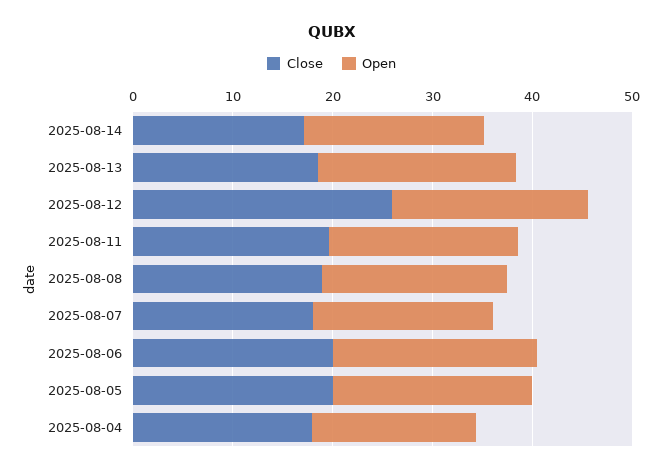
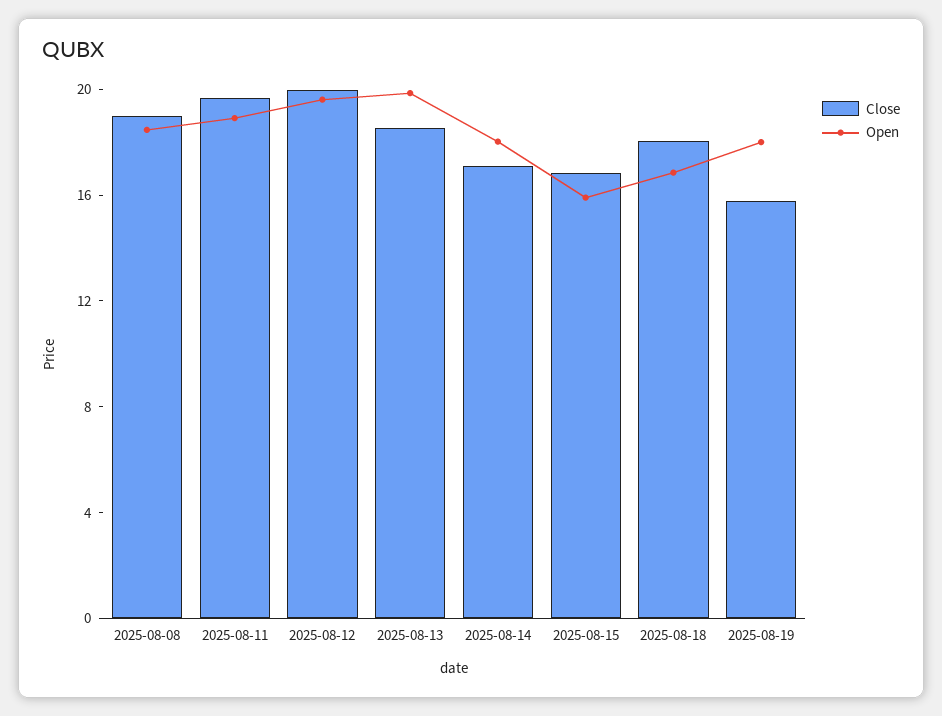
Close, 2025-08-12: 26 -> 20
Close, 2025-08-07: 18 -> none
Open, 2025-08-07: 18 -> none
Close, 2025-08-06: 20 -> none
Open, 2025-08-06: 20 -> none
Close, 2025-08-05: 20 -> none
Open, 2025-08-05: 20 -> none
Close, 2025-08-04: 18 -> none
Open, 2025-08-04: 16 -> none
Close, 2025-08-15: none -> 17
Open, 2025-08-15: none -> 16
Close, 2025-08-18: none -> 18
Open, 2025-08-18: none -> 17
Close, 2025-08-19: none -> 16
Open, 2025-08-19: none -> 18

